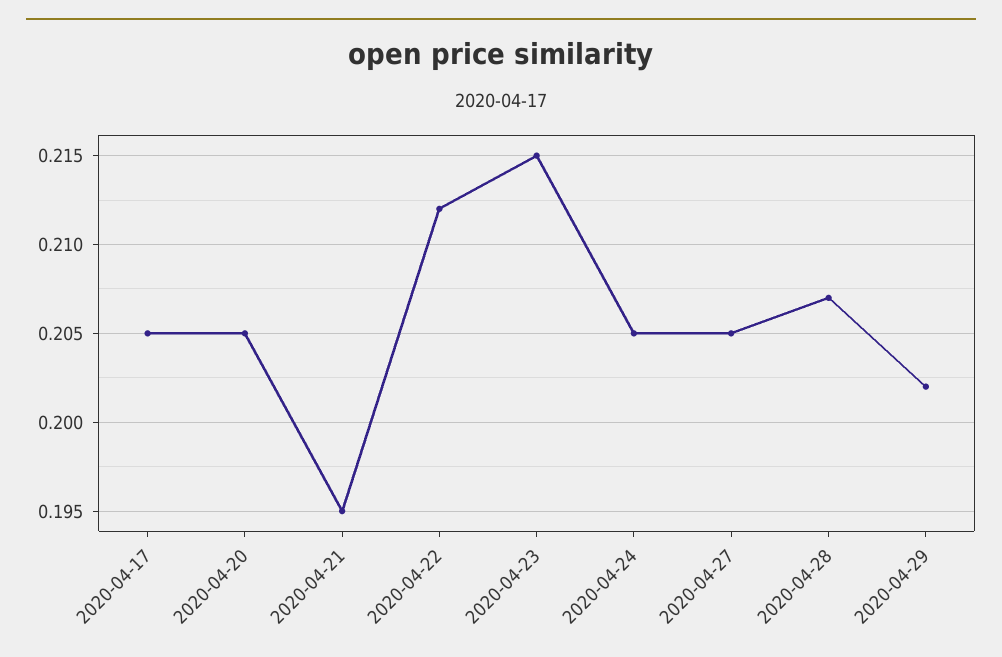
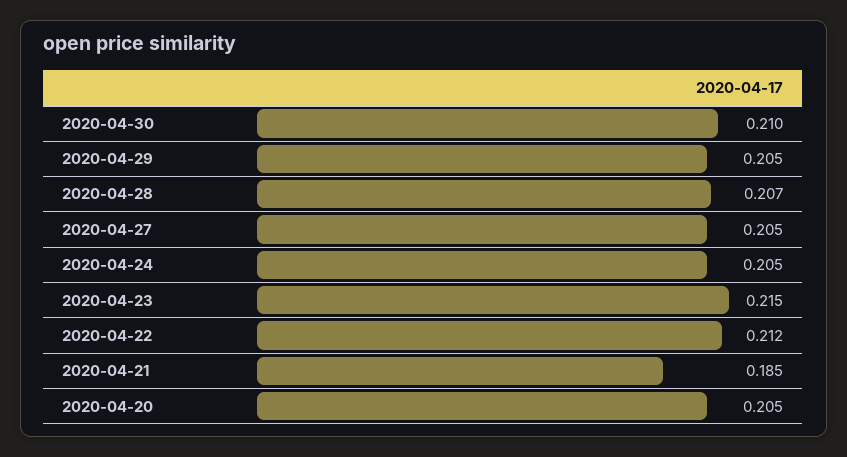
2020-04-17: 0.205 -> none
2020-04-21: 0.195 -> 0.185
2020-04-29: 0.202 -> 0.205
2020-04-30: none -> 0.21

